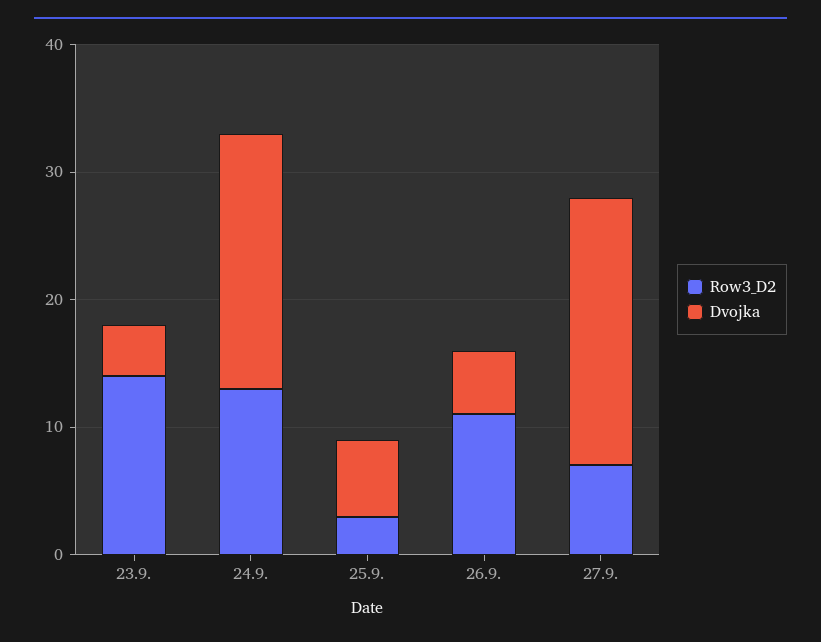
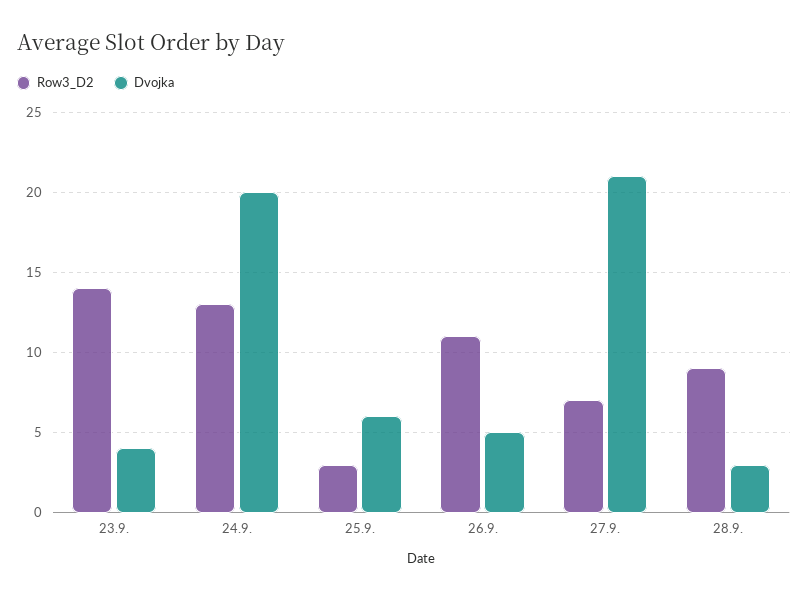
Row3_D2, 28.9.: none -> 9
Dvojka, 28.9.: none -> 3

